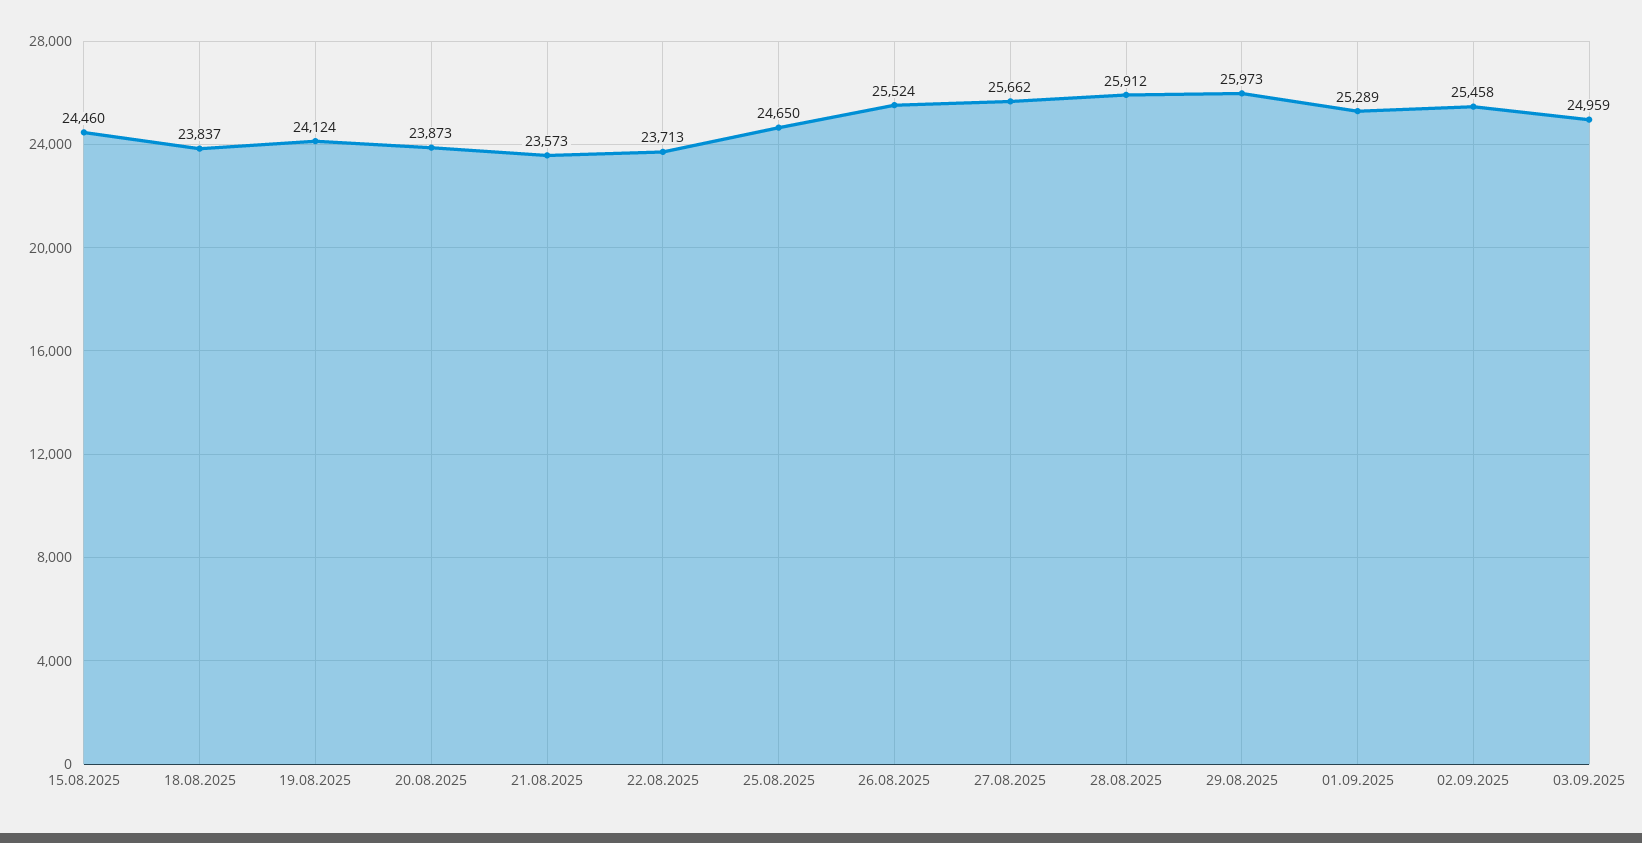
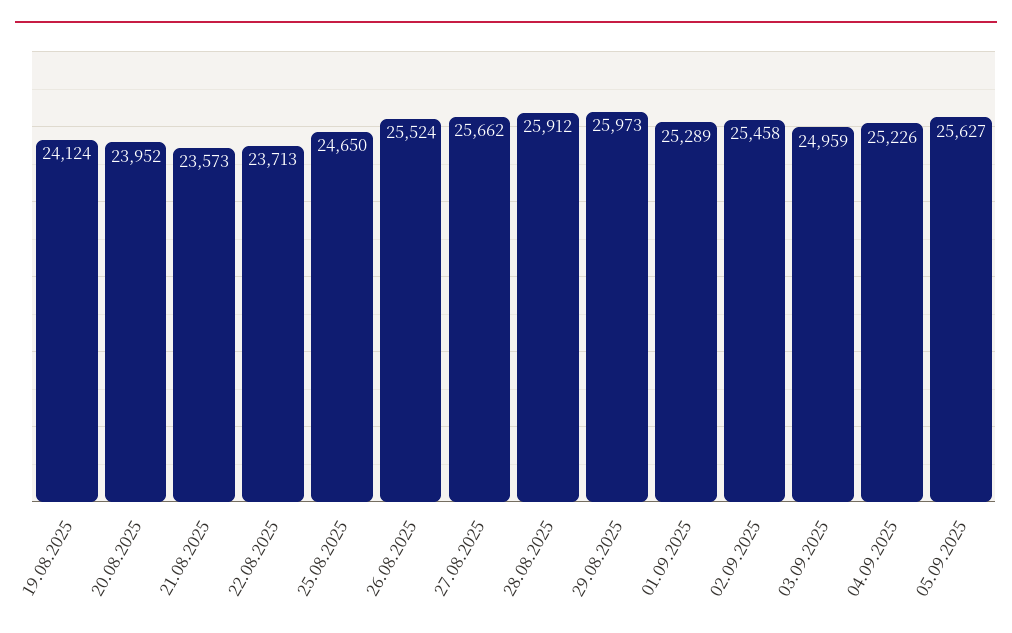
15.08.2025: 24460 -> none
18.08.2025: 23837 -> none
20.08.2025: 23873 -> 23952
04.09.2025: none -> 25226
05.09.2025: none -> 25627

